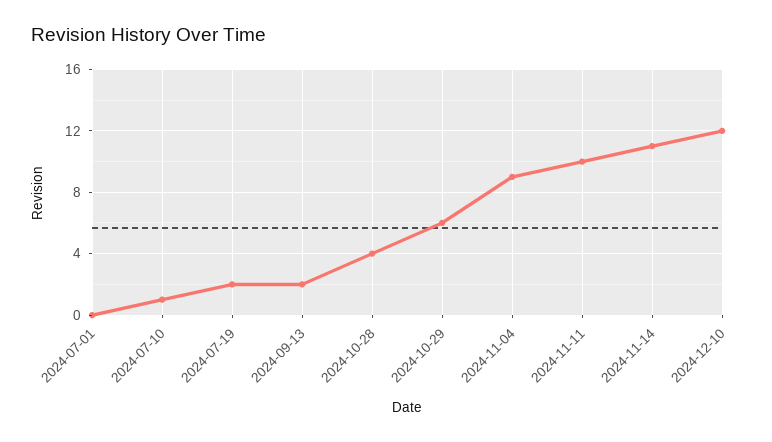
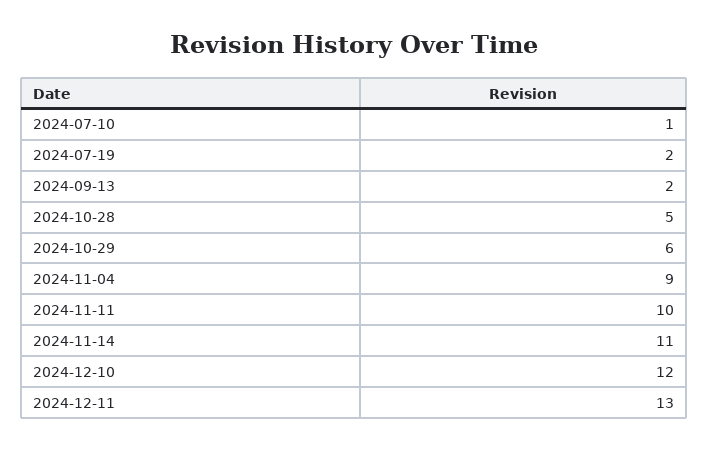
2024-07-01: 0 -> none
2024-10-28: 4 -> 5
2024-12-11: none -> 13

